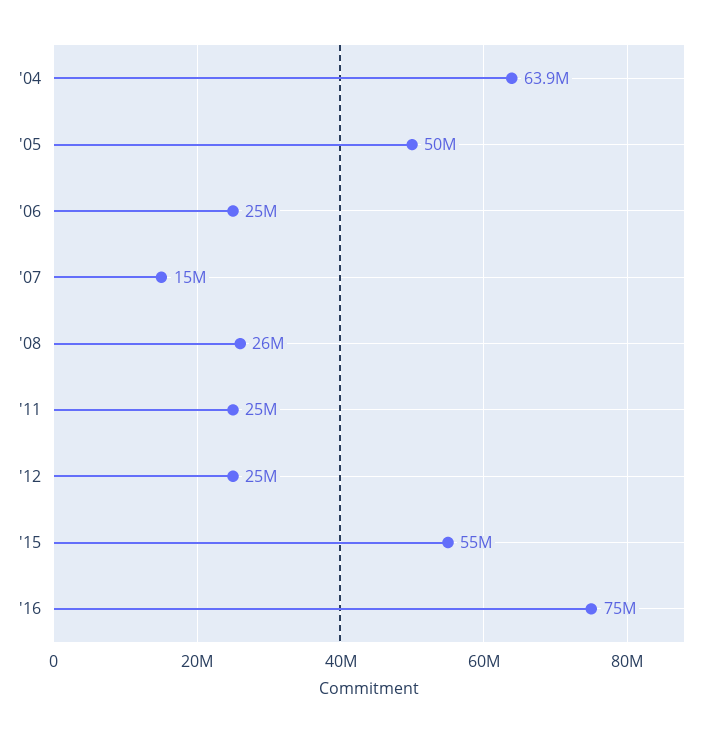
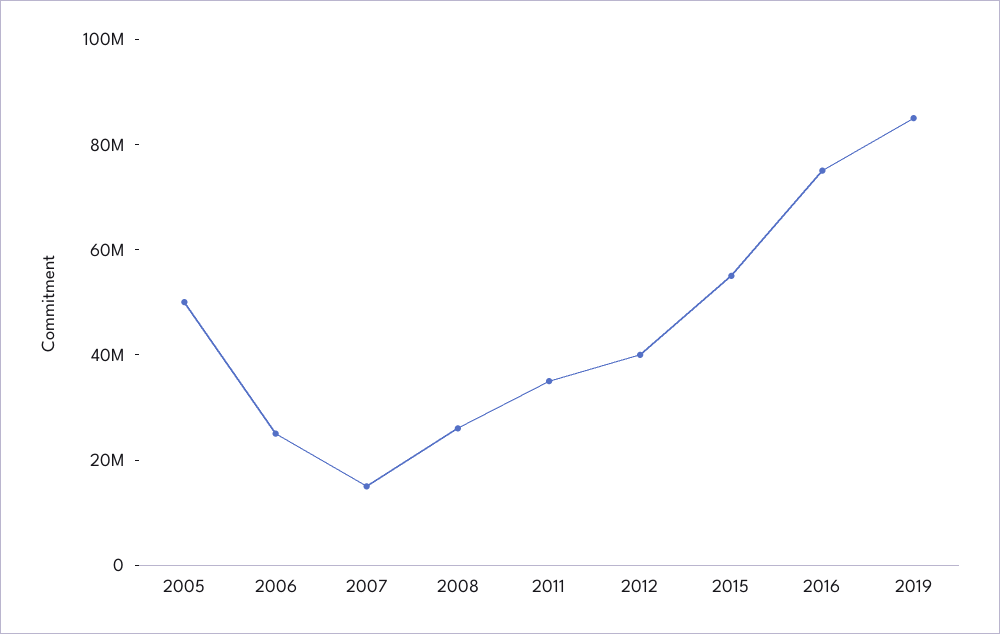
'04: 63900000 -> none
'11: 25000000 -> 35000000
'12: 25000000 -> 40000000
2019: none -> 85000000

